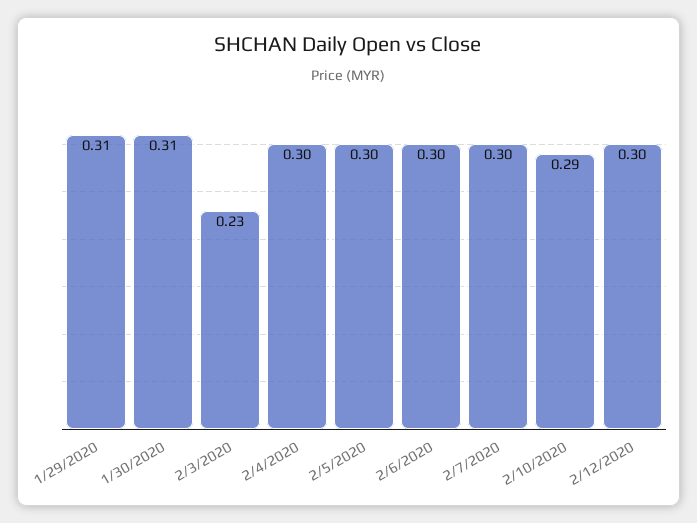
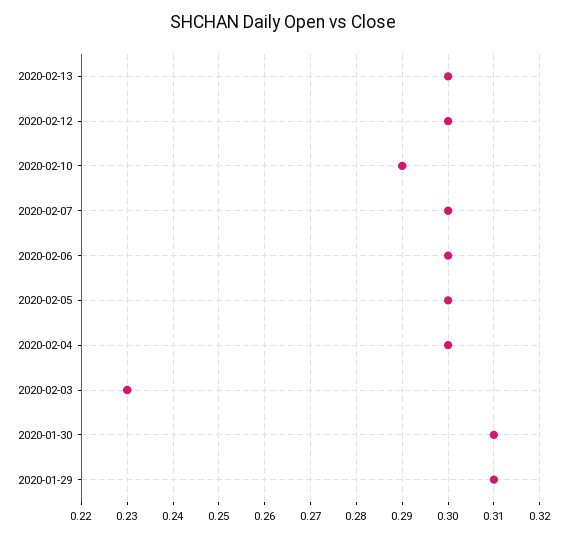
2020-02-13: none -> 0.3

